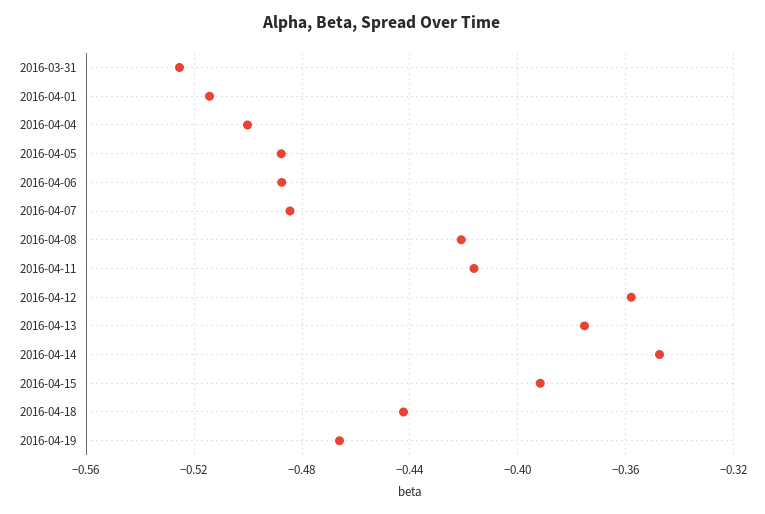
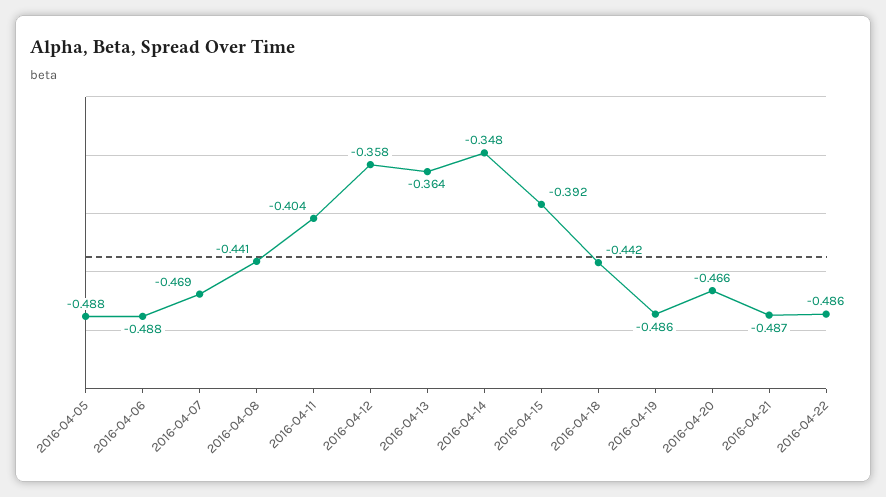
2016-03-31: -0.525 -> none
2016-04-01: -0.515 -> none
2016-04-04: -0.5 -> none
2016-04-07: -0.485 -> -0.469
2016-04-08: -0.42 -> -0.441
2016-04-11: -0.415 -> -0.404
2016-04-13: -0.375 -> -0.364
2016-04-19: -0.465 -> -0.486
2016-04-20: none -> -0.466
2016-04-21: none -> -0.487
2016-04-22: none -> -0.486

